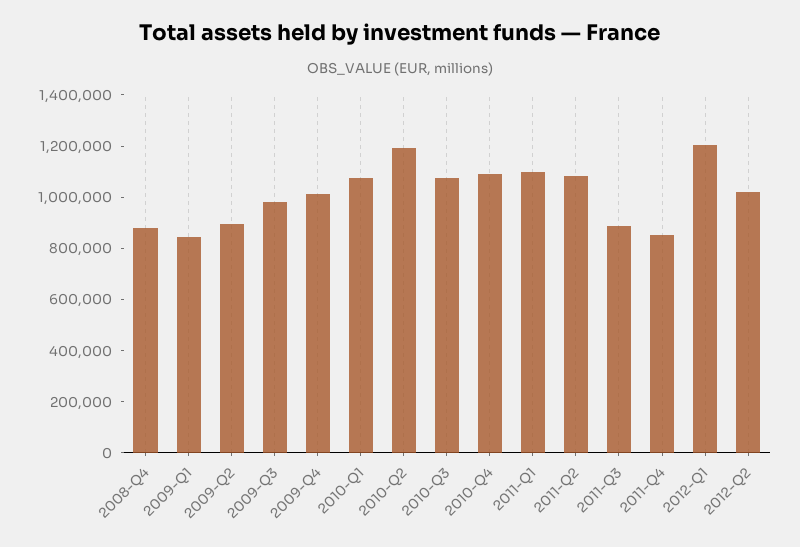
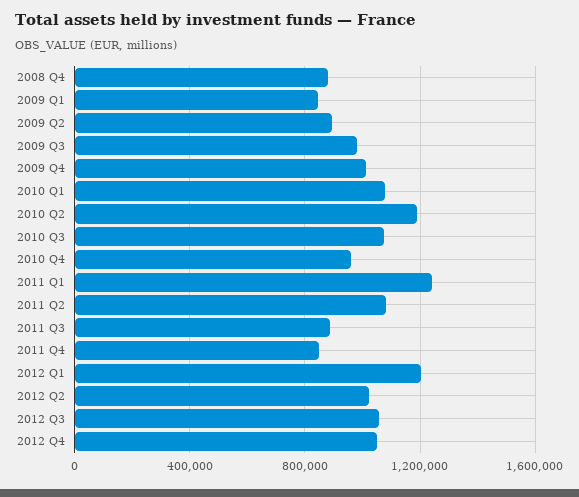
2010-Q4: 1100000 -> 950000
2011-Q1: 1100000 -> 1250000
2012 Q3: none -> 1050000
2012 Q4: none -> 1050000

